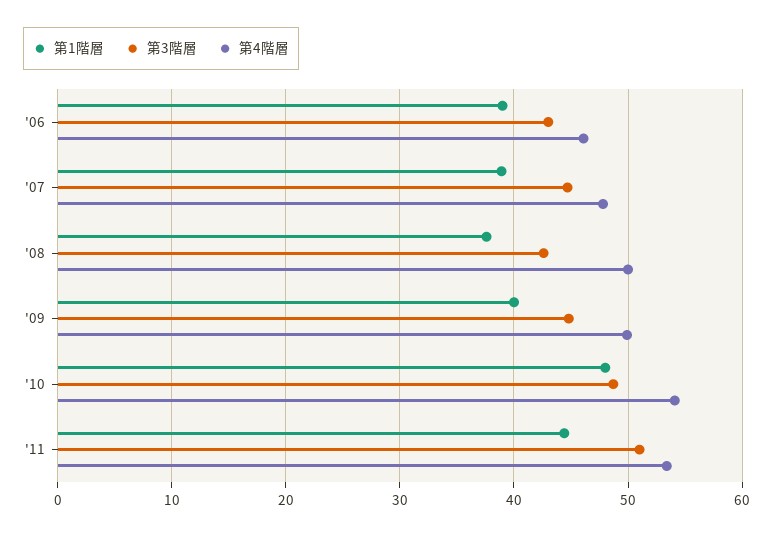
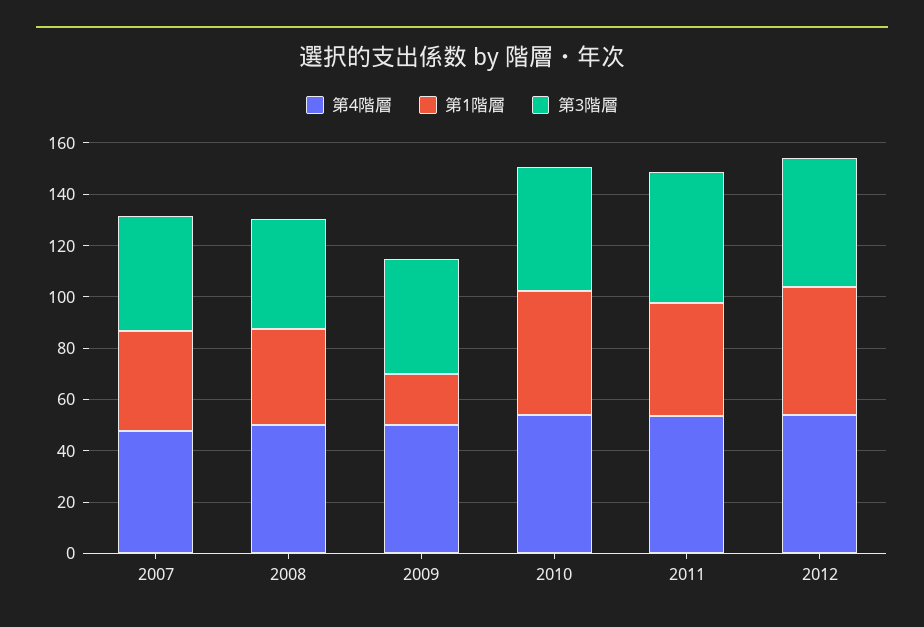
第1階層, '06: 39 -> none
第3階層, '06: 43 -> none
第4階層, '06: 46 -> none
第1階層, '09: 40 -> 20
第4階層, 2012: none -> 55
第1階層, 2012: none -> 50
第3階層, 2012: none -> 50

